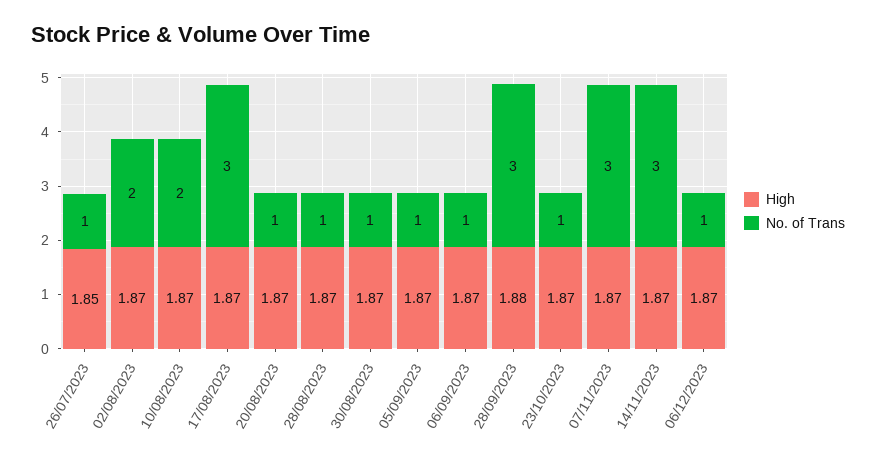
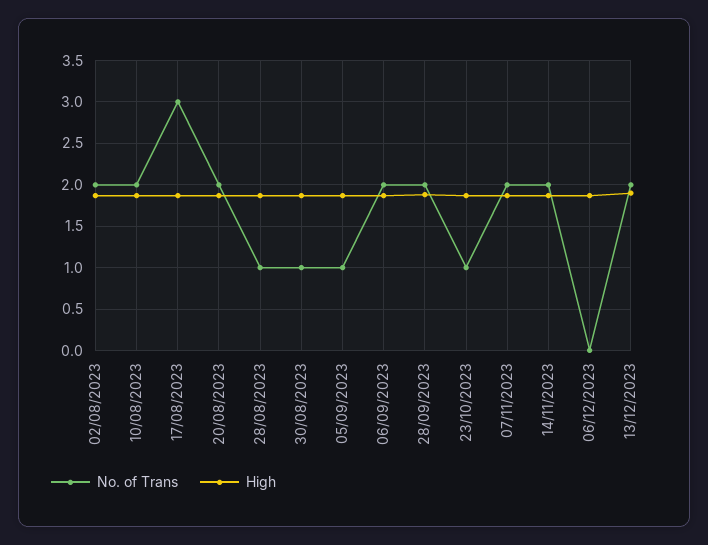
High, 26/07/2023: 1.85 -> none
No. of Trans, 26/07/2023: 1 -> none
No. of Trans, 20/08/2023: 1 -> 2
No. of Trans, 06/09/2023: 1 -> 2
No. of Trans, 28/09/2023: 3 -> 2
No. of Trans, 07/11/2023: 3 -> 2
No. of Trans, 14/11/2023: 3 -> 2
No. of Trans, 06/12/2023: 1 -> 0
No. of Trans, 13/12/2023: none -> 2
High, 13/12/2023: none -> 1.9

